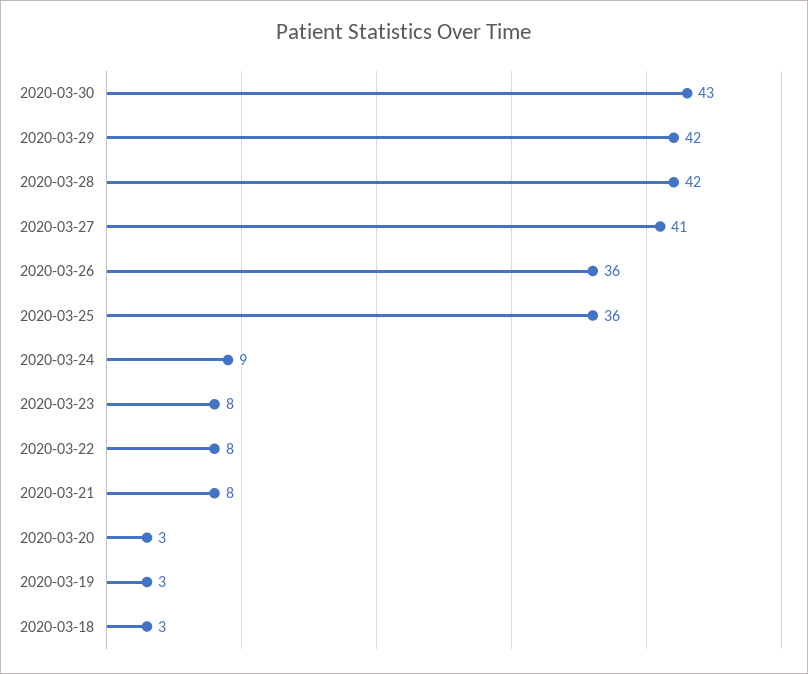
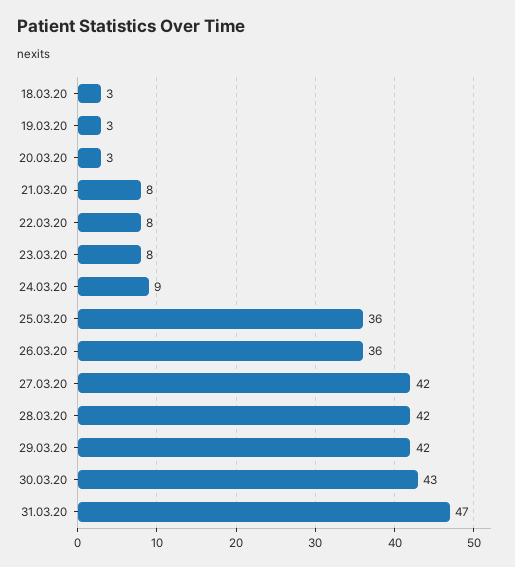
2020-03-27: 41 -> 42
31.03.20: none -> 47

